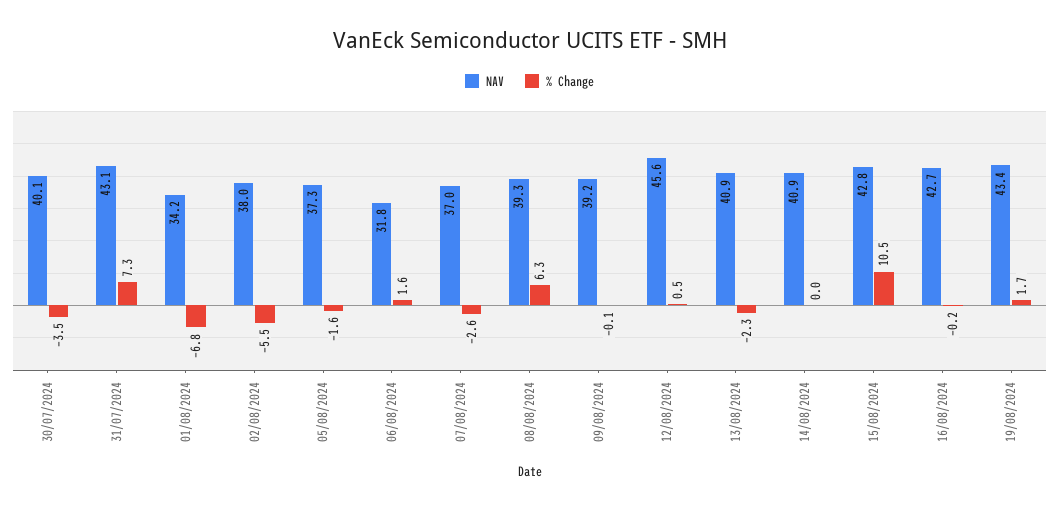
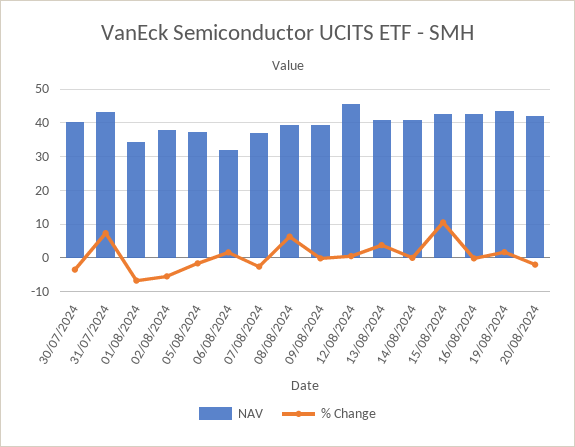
% Change, 13/08/2024: -2.3 -> 4
NAV, 20/08/2024: none -> 42
% Change, 20/08/2024: none -> -2

